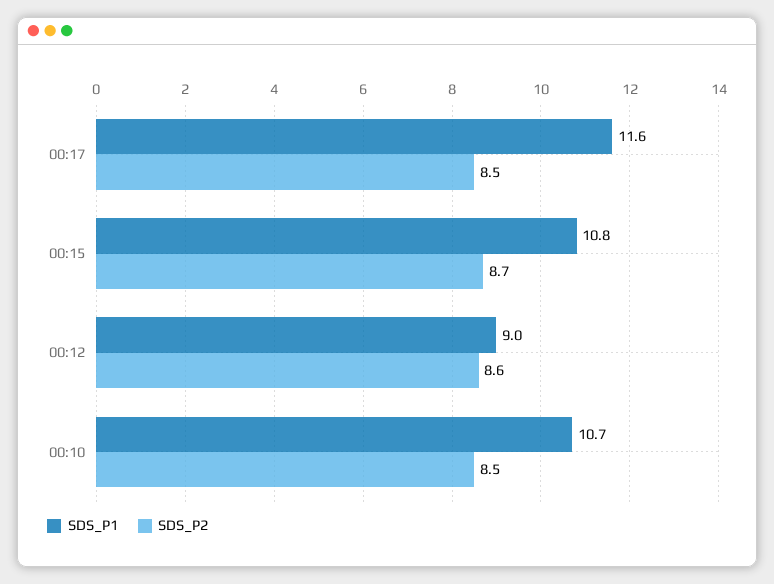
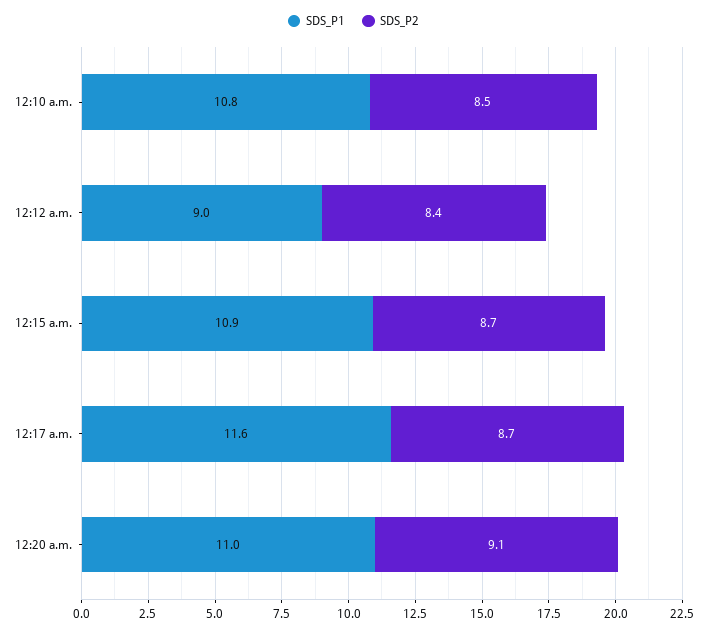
SDS_P2, 00:17: 8.5 -> 8.7
SDS_P1, 00:15: 10.8 -> 10.9
SDS_P2, 00:12: 8.6 -> 8.4
SDS_P1, 00:10: 10.7 -> 10.8
SDS_P1, 12:20 a.m.: none -> 11
SDS_P2, 12:20 a.m.: none -> 9.1

